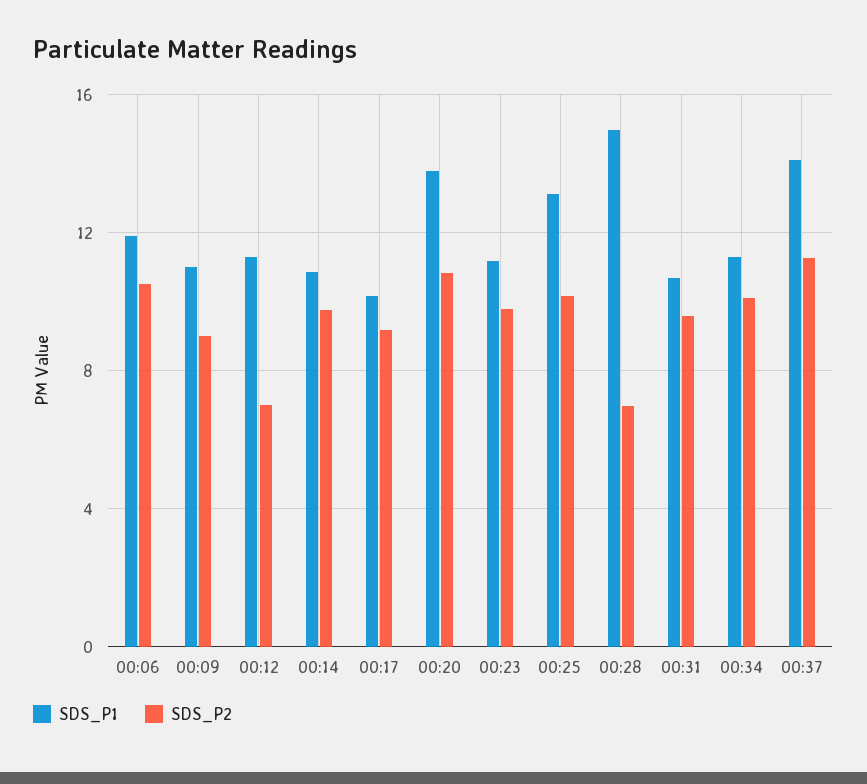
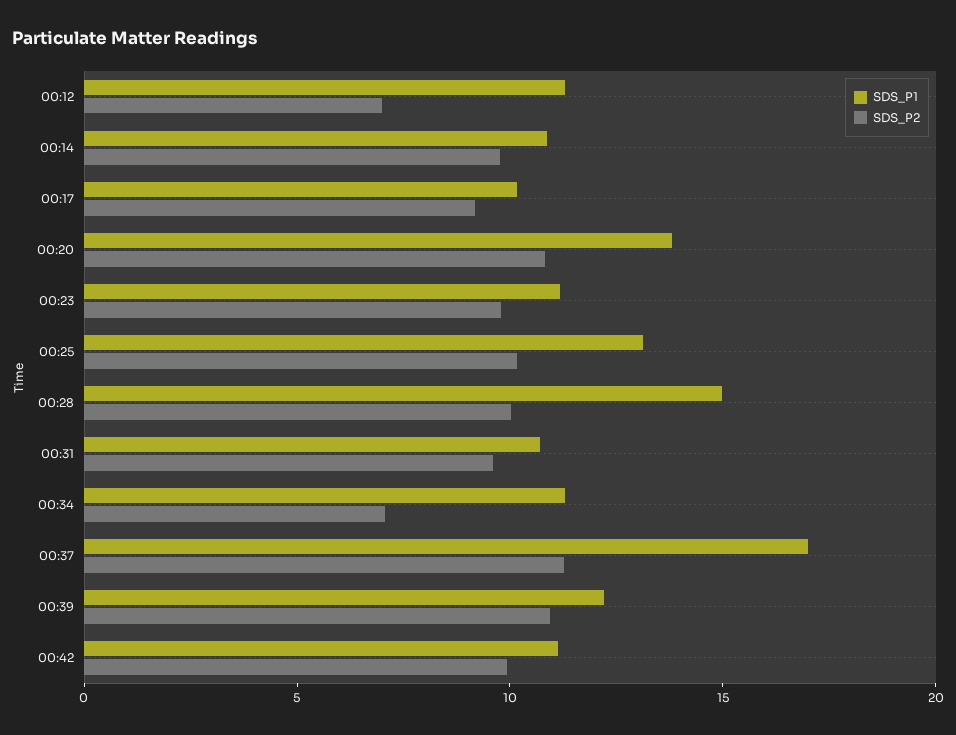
SDS_P1, 00:06: 12 -> none
SDS_P2, 00:06: 10.5 -> none
SDS_P1, 00:09: 11 -> none
SDS_P2, 00:09: 9 -> none
SDS_P2, 00:28: 7 -> 10
SDS_P2, 00:34: 10 -> 7
SDS_P1, 00:37: 14 -> 17
SDS_P1, 00:39: none -> 12
SDS_P2, 00:39: none -> 11
SDS_P1, 00:42: none -> 11
SDS_P2, 00:42: none -> 10

